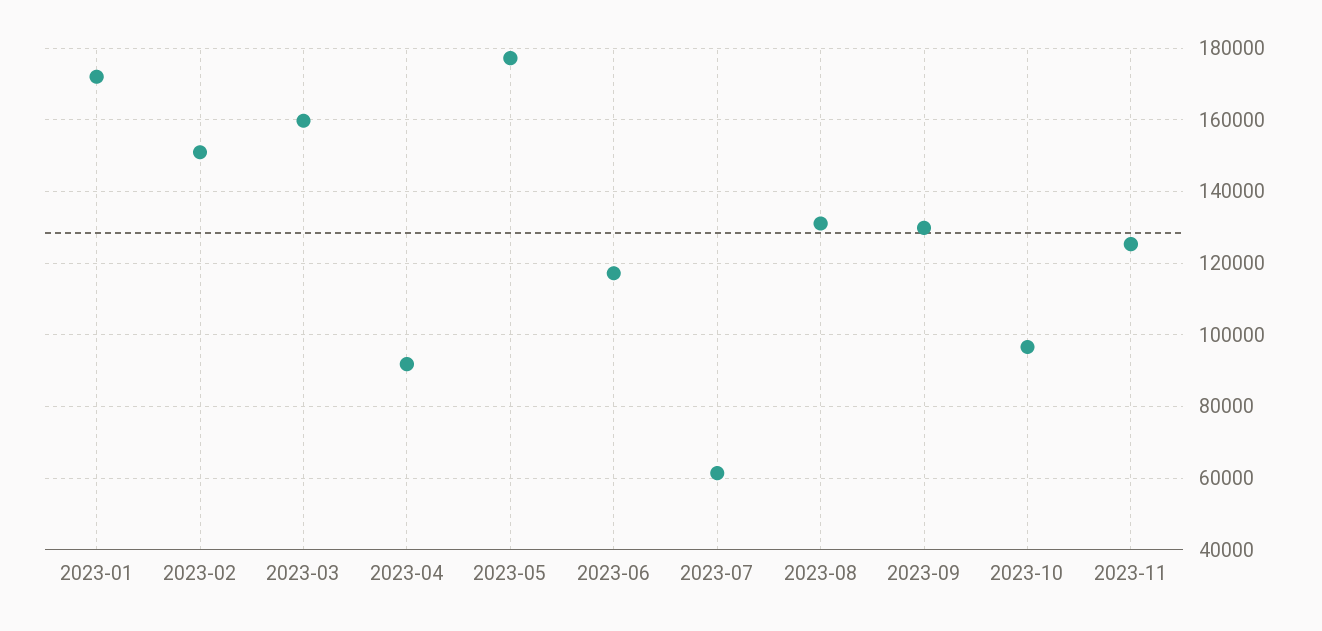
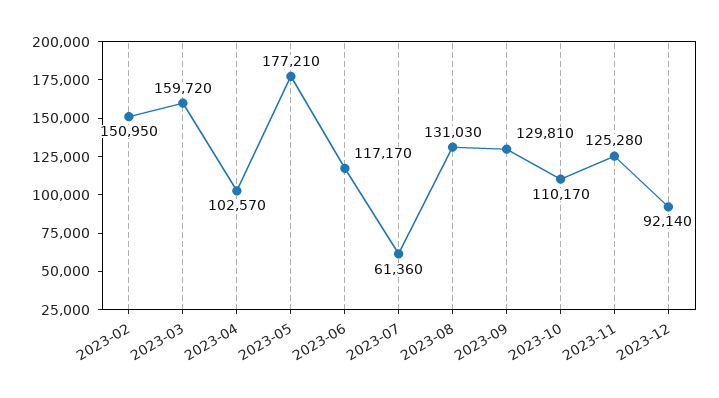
2023-01: 172000 -> none
2023-04: 92000 -> 102570
2023-10: 96000 -> 110170
2023-12: none -> 92140

